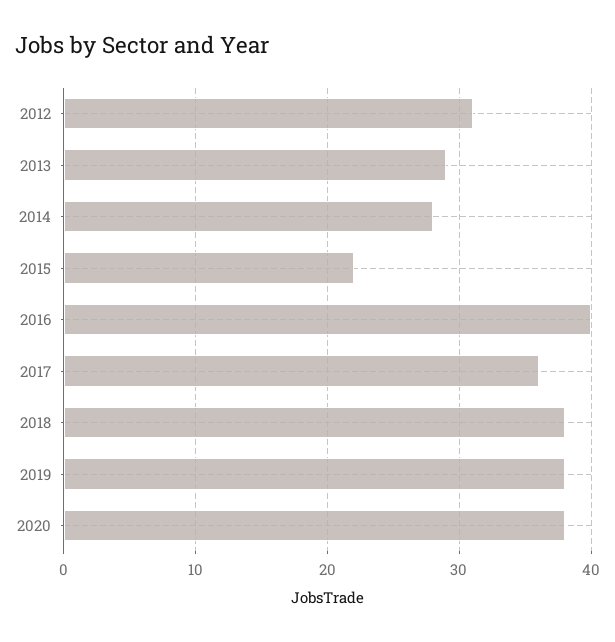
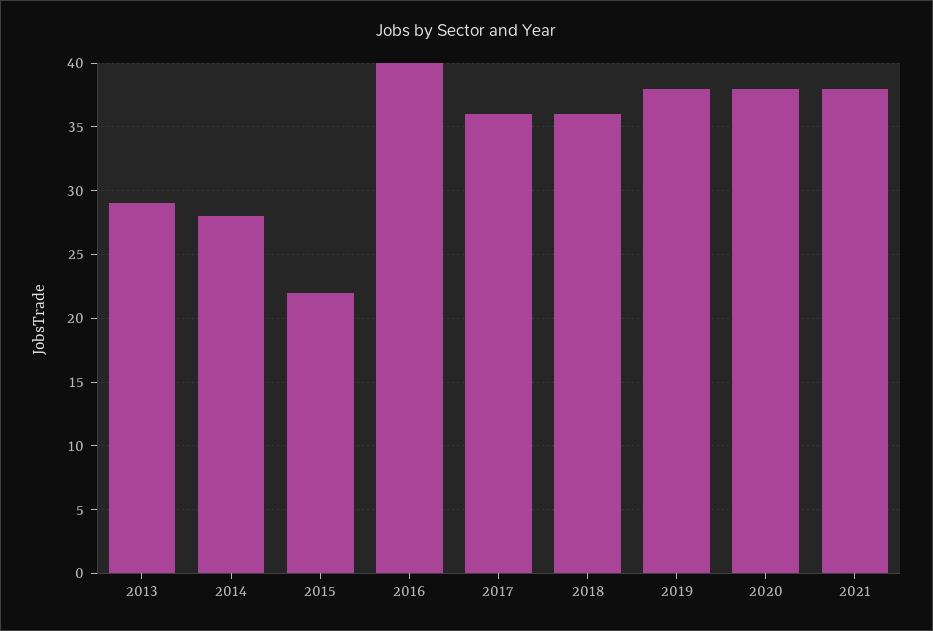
2012: 31 -> none
2018: 38 -> 36
2021: none -> 38

